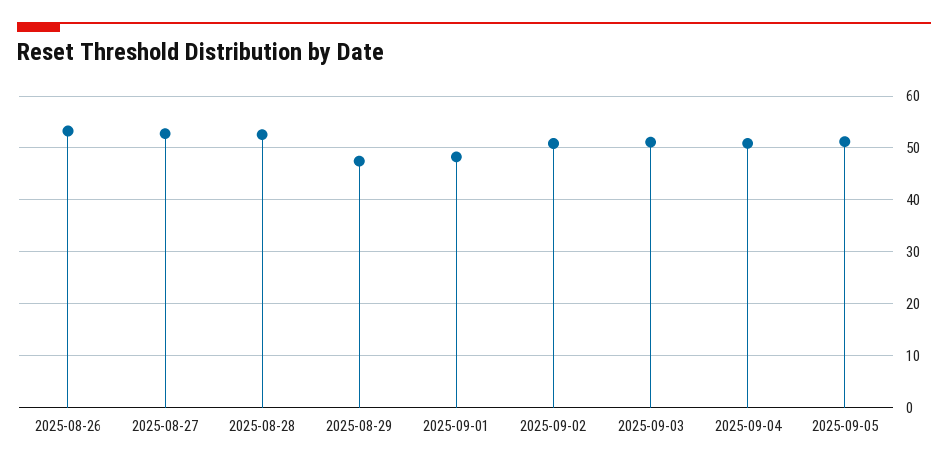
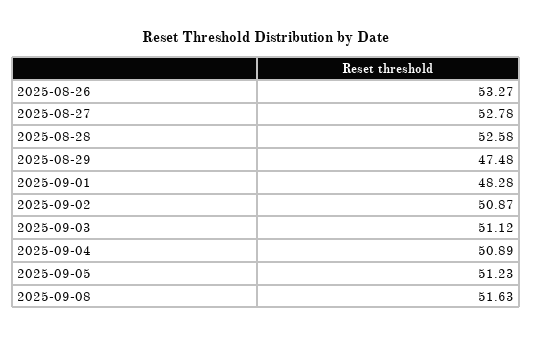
2025-09-08: none -> 51.63

